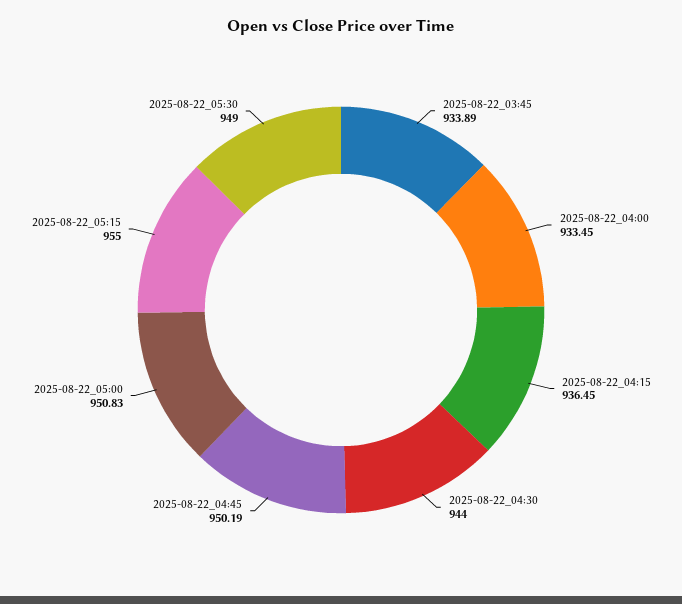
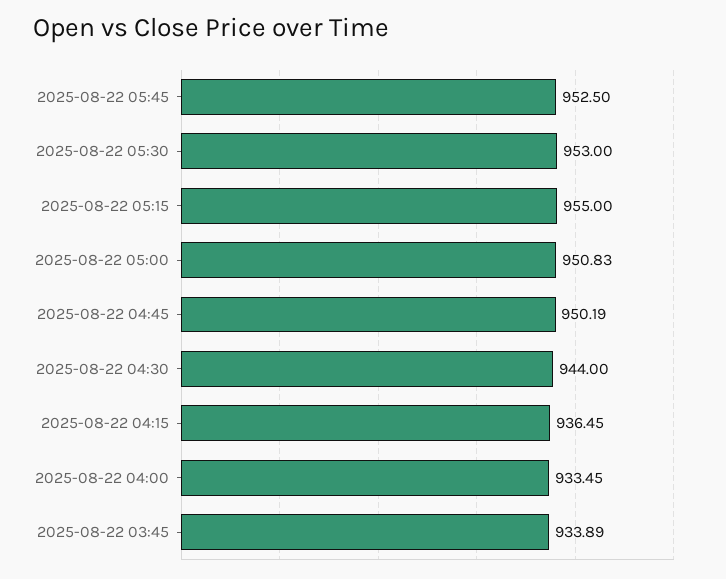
2025-08-22_05:30: 949 -> 953
2025-08-22 05:45: none -> 952.5

